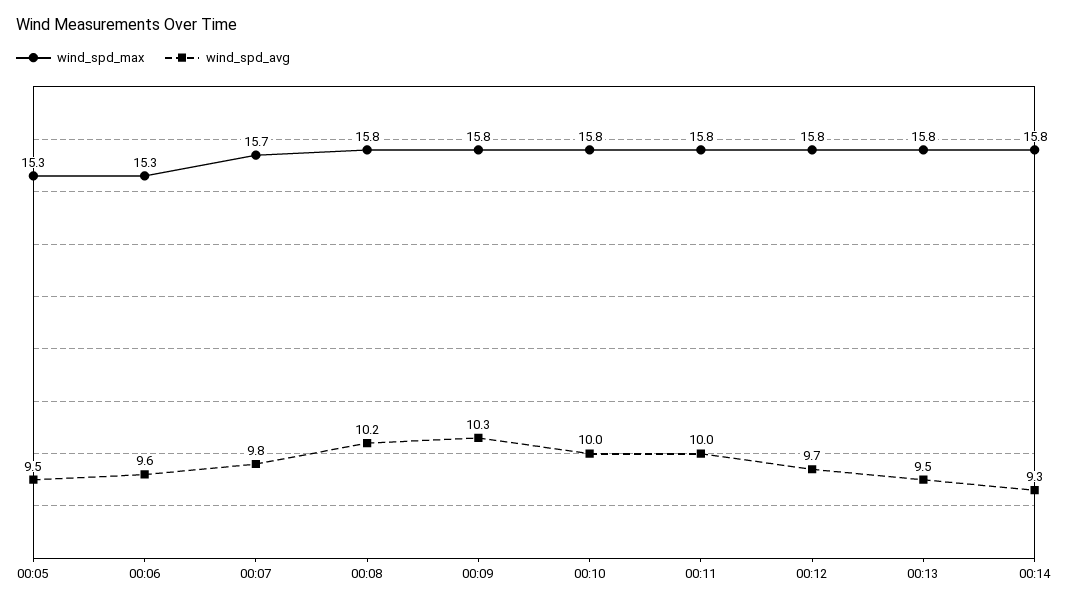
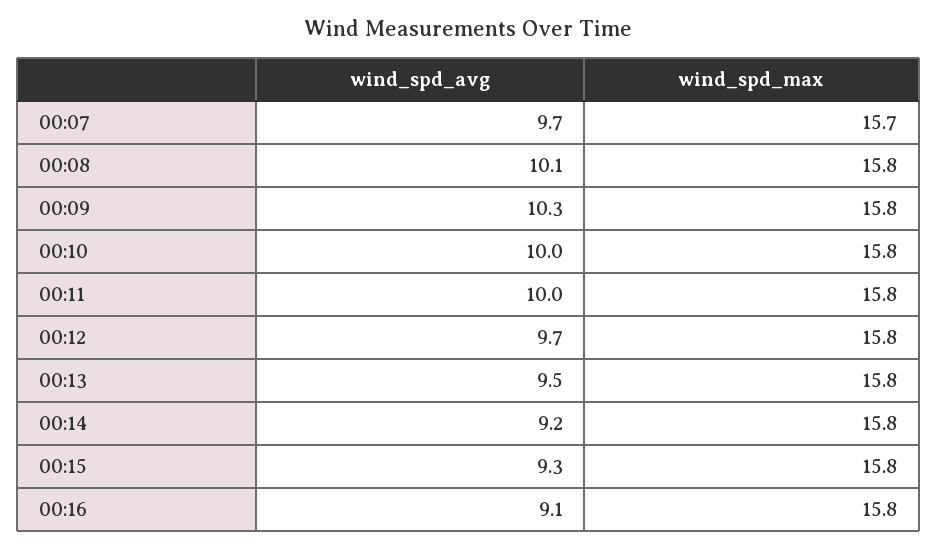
wind_spd_max, 00:05: 15.3 -> none
wind_spd_avg, 00:05: 9.5 -> none
wind_spd_max, 00:06: 15.3 -> none
wind_spd_avg, 00:06: 9.6 -> none
wind_spd_avg, 00:07: 9.8 -> 9.7
wind_spd_avg, 00:08: 10.2 -> 10.1
wind_spd_avg, 00:14: 9.3 -> 9.2
wind_spd_avg, 00:15: none -> 9.3
wind_spd_max, 00:15: none -> 15.8
wind_spd_avg, 00:16: none -> 9.1
wind_spd_max, 00:16: none -> 15.8

